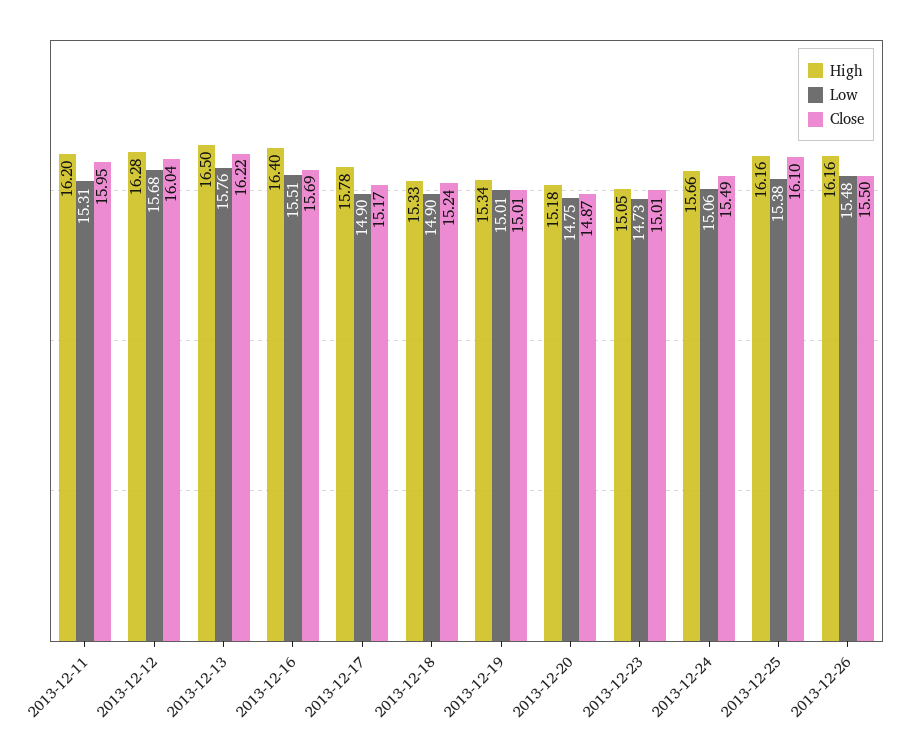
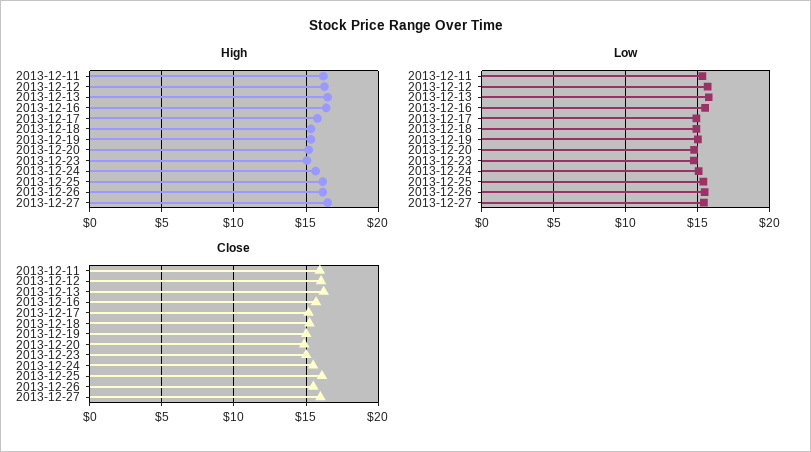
High, 2013-12-27: none -> 16.5
Low, 2013-12-27: none -> 15.5
Close, 2013-12-27: none -> 16

